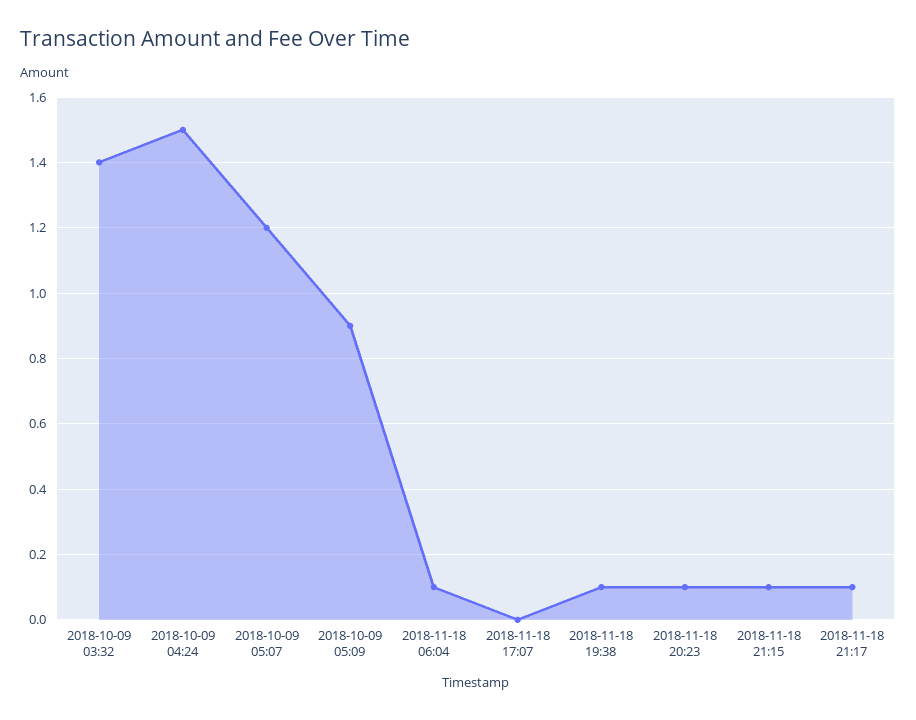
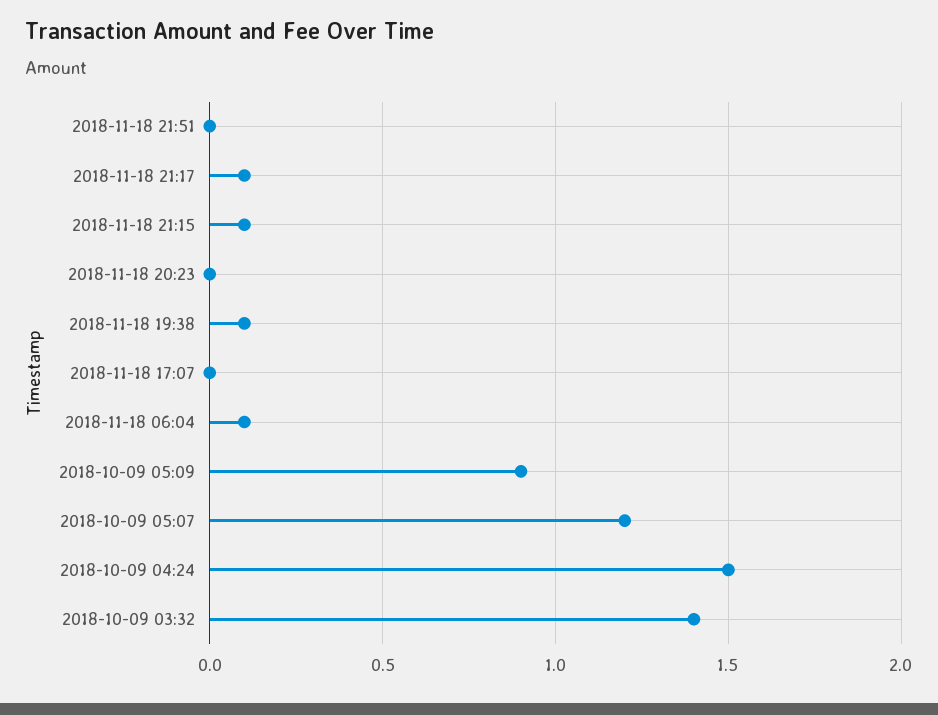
2018-11-18 20:23: 0.1 -> 0
2018-11-18 21:51: none -> 0

